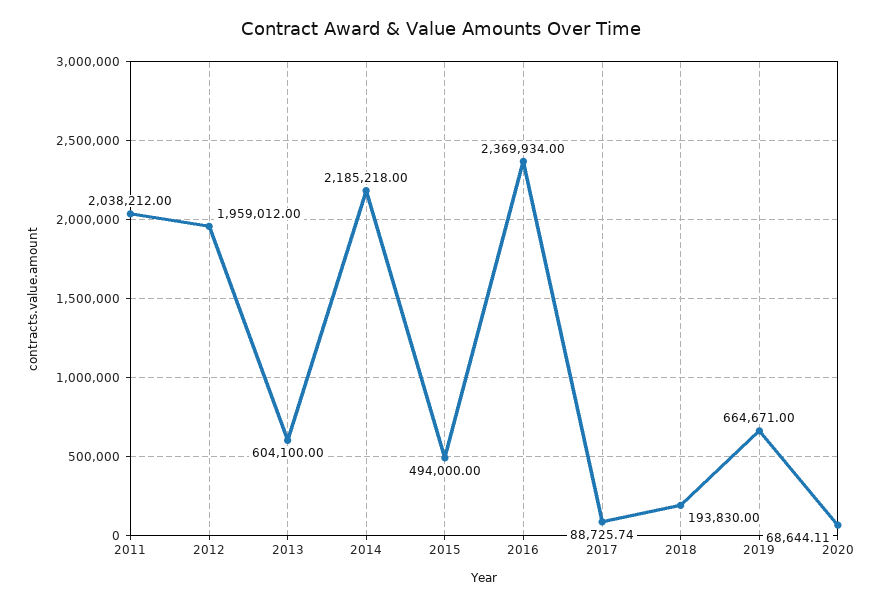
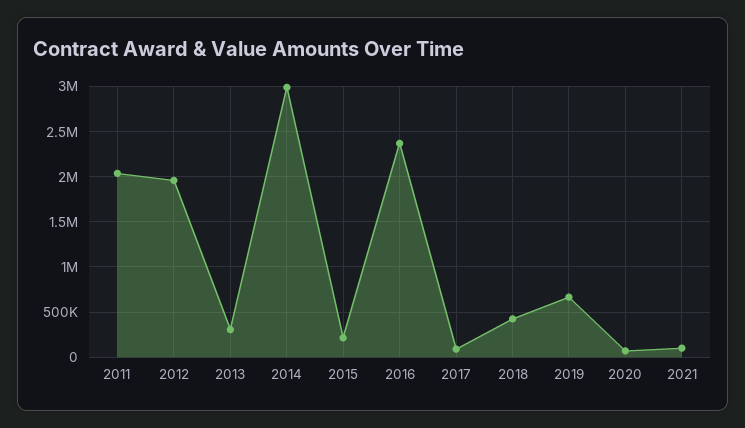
2013: 604100 -> 300000
2014: 2185218 -> 3000000
2015: 494000 -> 200000
2018: 193830 -> 400000
2021: none -> 100000

